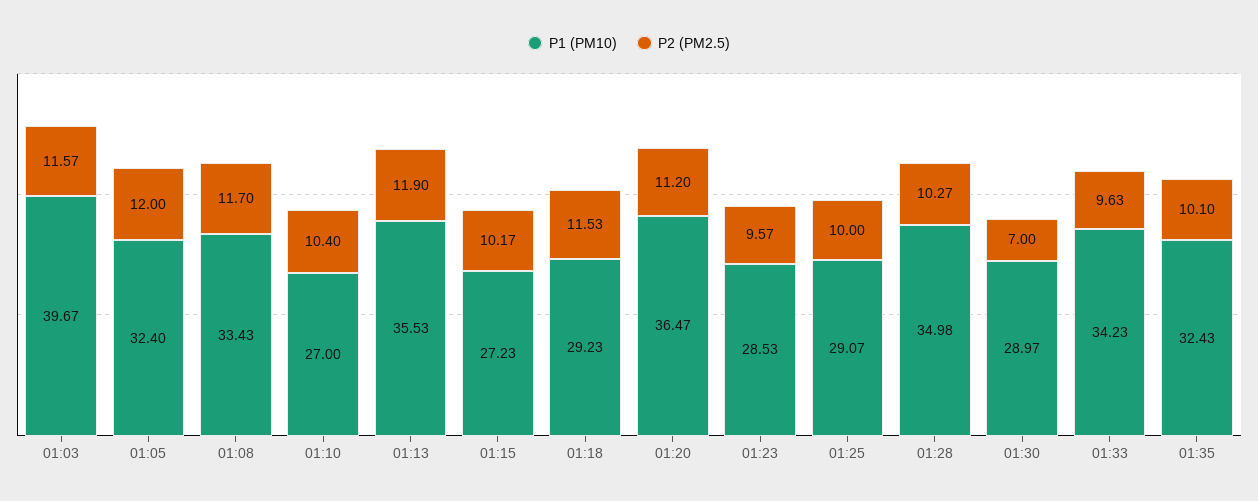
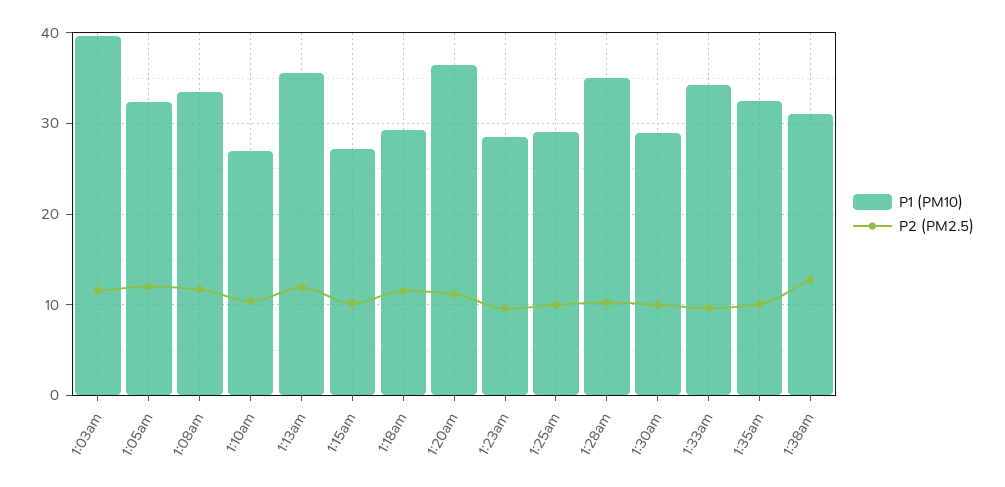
P2 (PM2.5), 01:30: 7 -> 10
P1 (PM10), 1:38am: none -> 31
P2 (PM2.5), 1:38am: none -> 13

